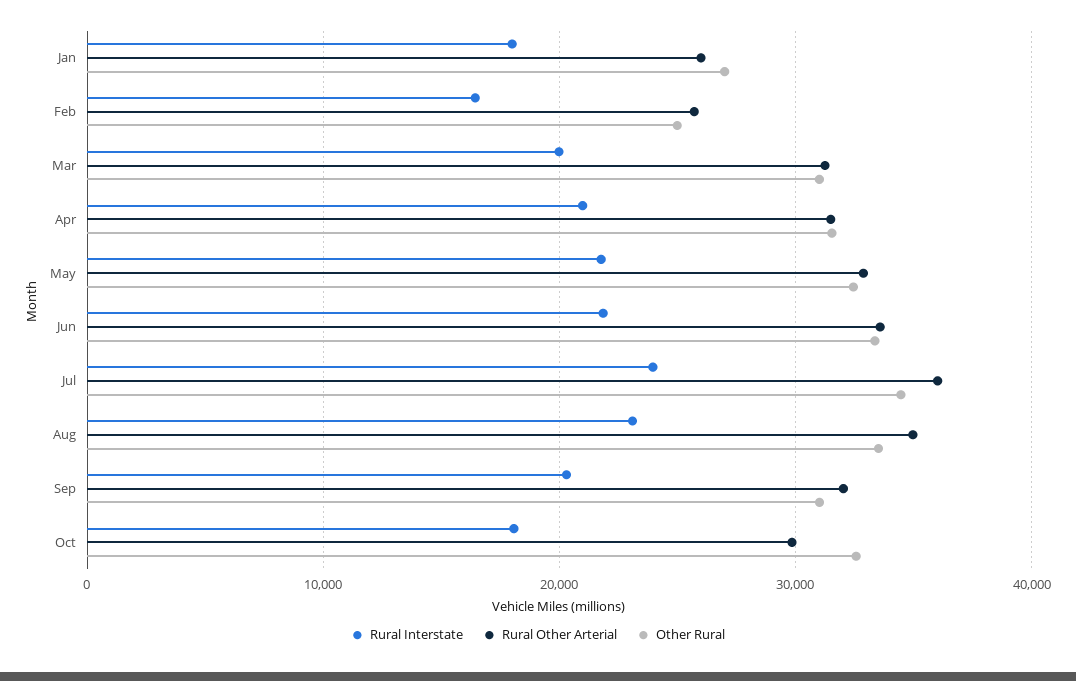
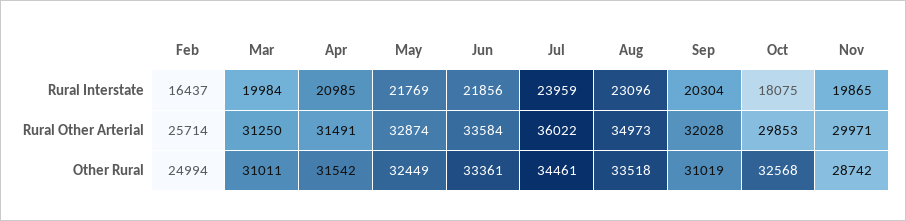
Rural Interstate, Jan: 18000 -> none
Rural Other Arterial, Jan: 26000 -> none
Other Rural, Jan: 27000 -> none
Rural Interstate, Nov: none -> 19865
Rural Other Arterial, Nov: none -> 29971
Other Rural, Nov: none -> 28742

